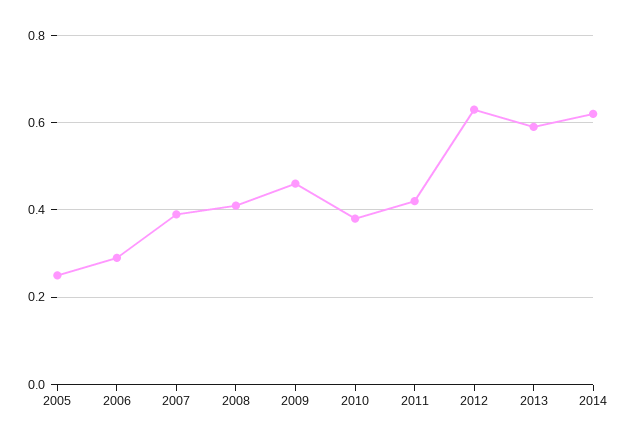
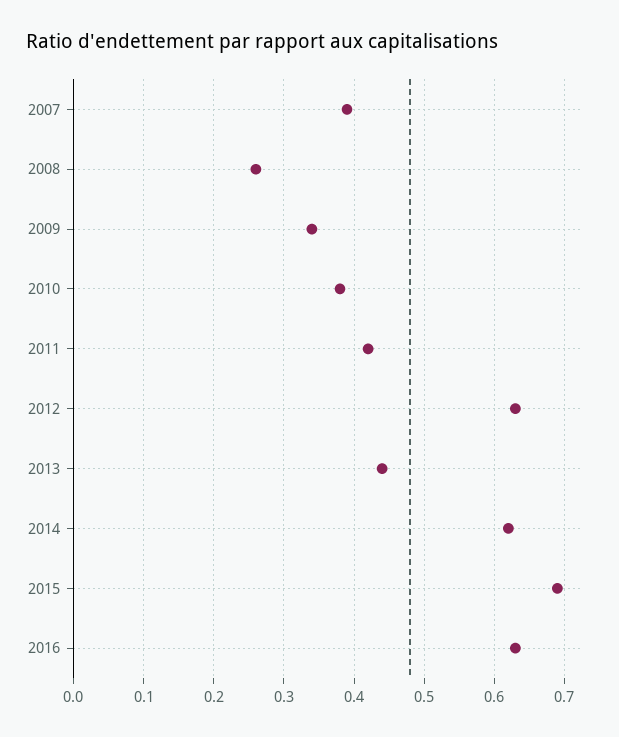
2005: 0.25 -> none
2006: 0.3 -> none
2008: 0.4 -> 0.26
2009: 0.45 -> 0.34
2013: 0.6 -> 0.44
2015: none -> 0.69
2016: none -> 0.63

